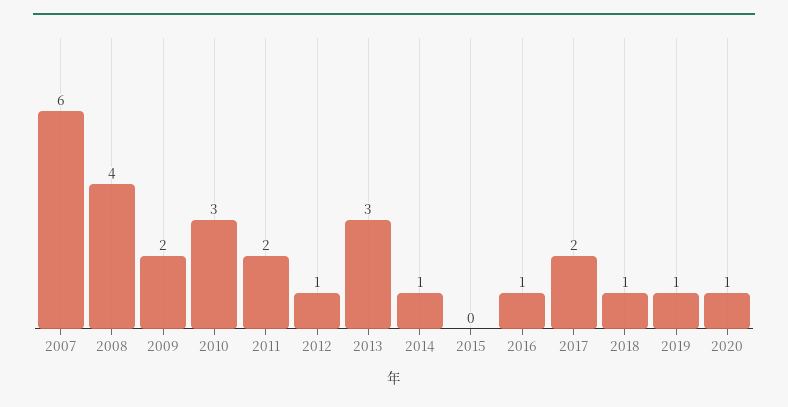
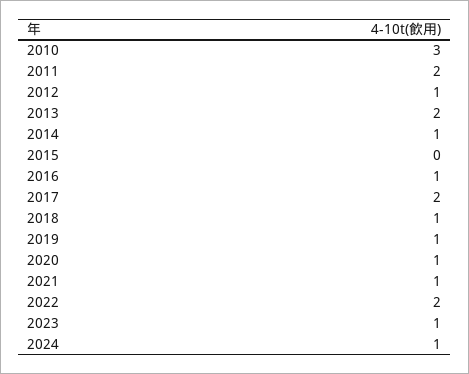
2007: 6 -> none
2008: 4 -> none
2009: 2 -> none
2013: 3 -> 2
2021: none -> 1
2022: none -> 2
2023: none -> 1
2024: none -> 1

